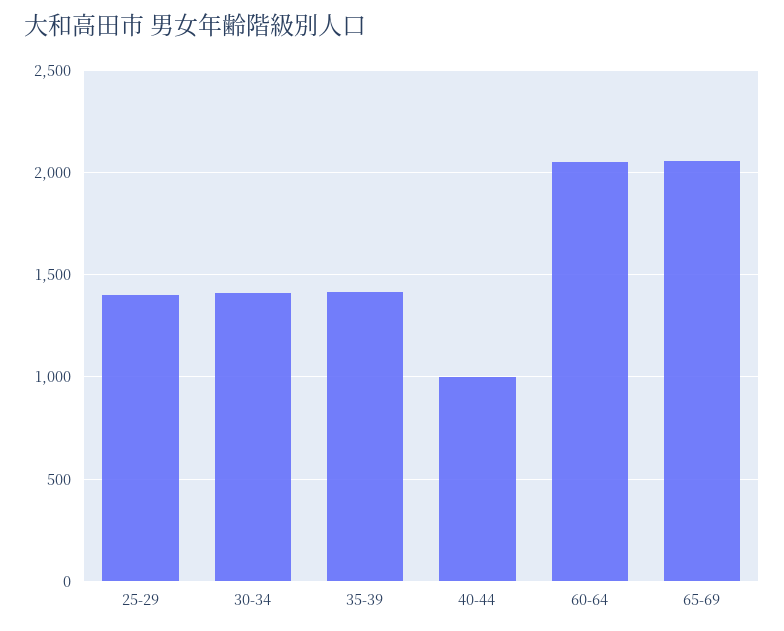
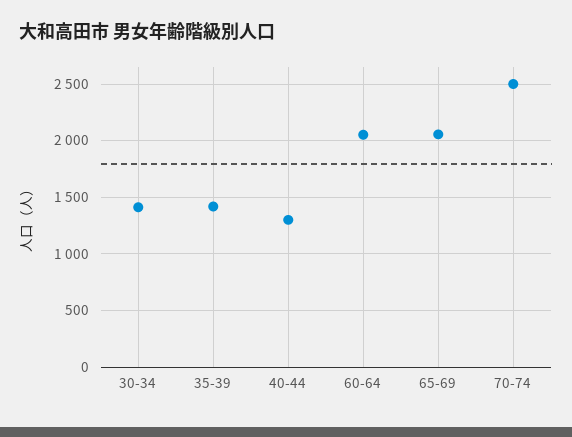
25-29: 1400 -> none
40-44: 1000 -> 1300
70-74: none -> 2500

